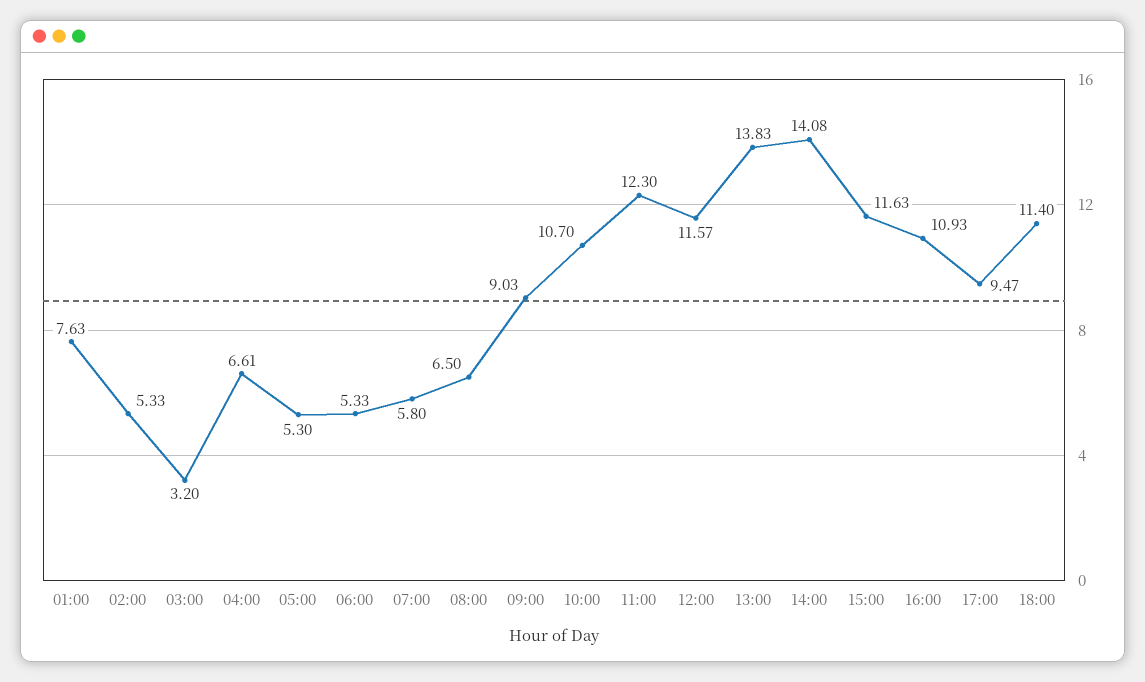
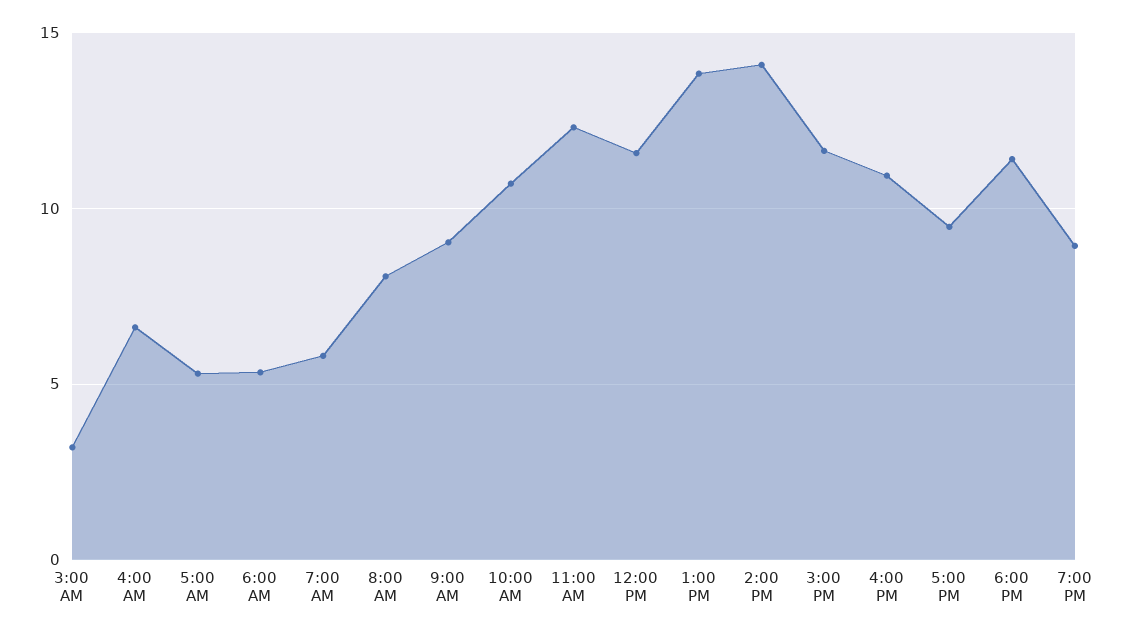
01:00: 7.63 -> none
02:00: 5.33 -> none
08:00: 6.5 -> 8
7:00 PM: none -> 9

